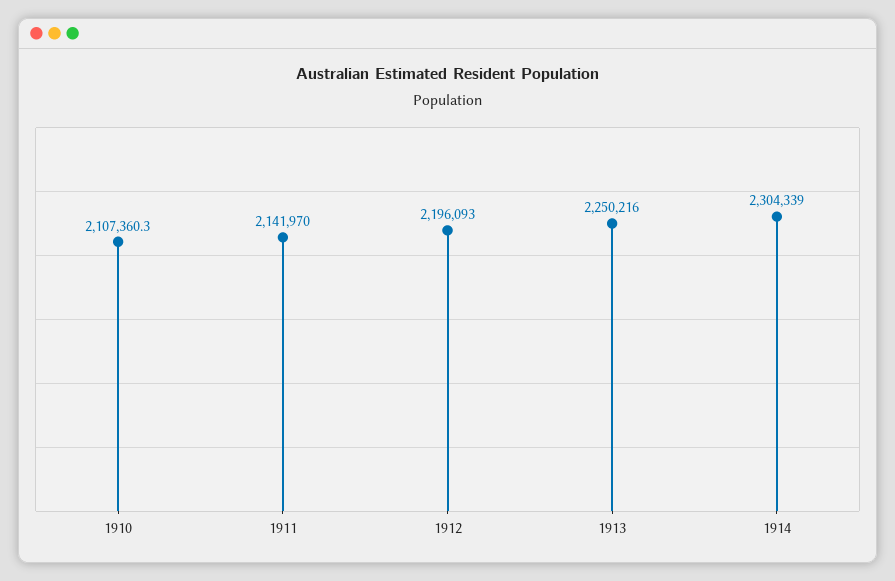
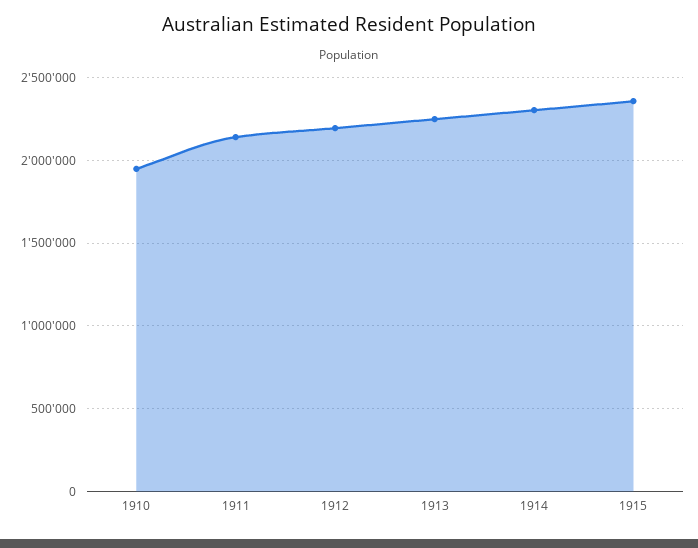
1910: 2107360.3 -> 1950000
1915: none -> 2350000

